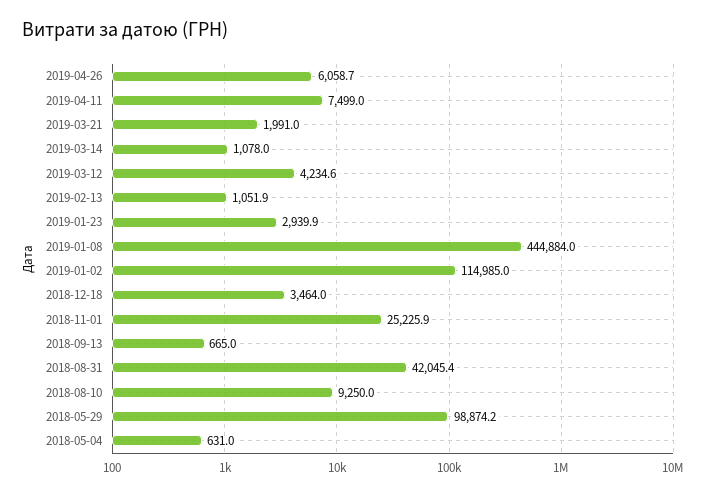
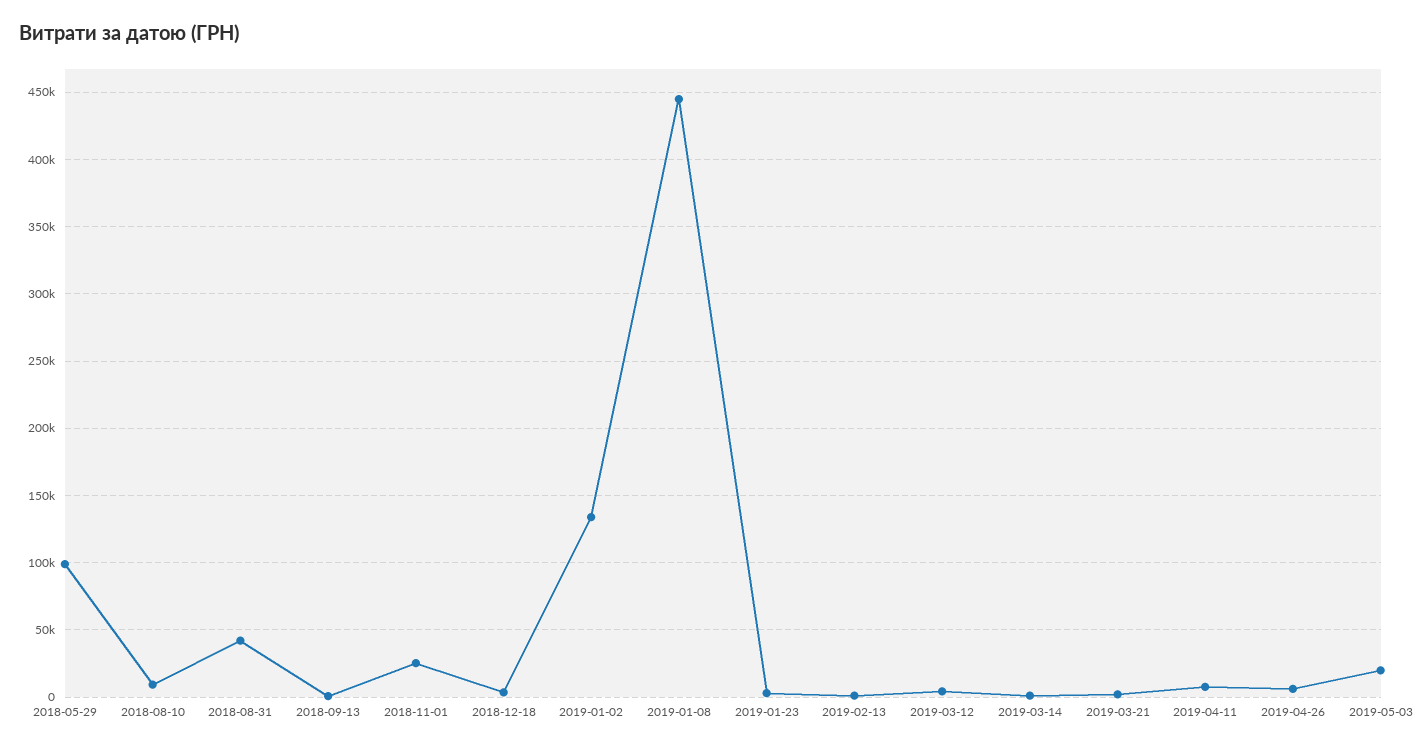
2019-01-02: 114985 -> 135000
2018-05-04: 631 -> none
2019-05-03: none -> 20000

